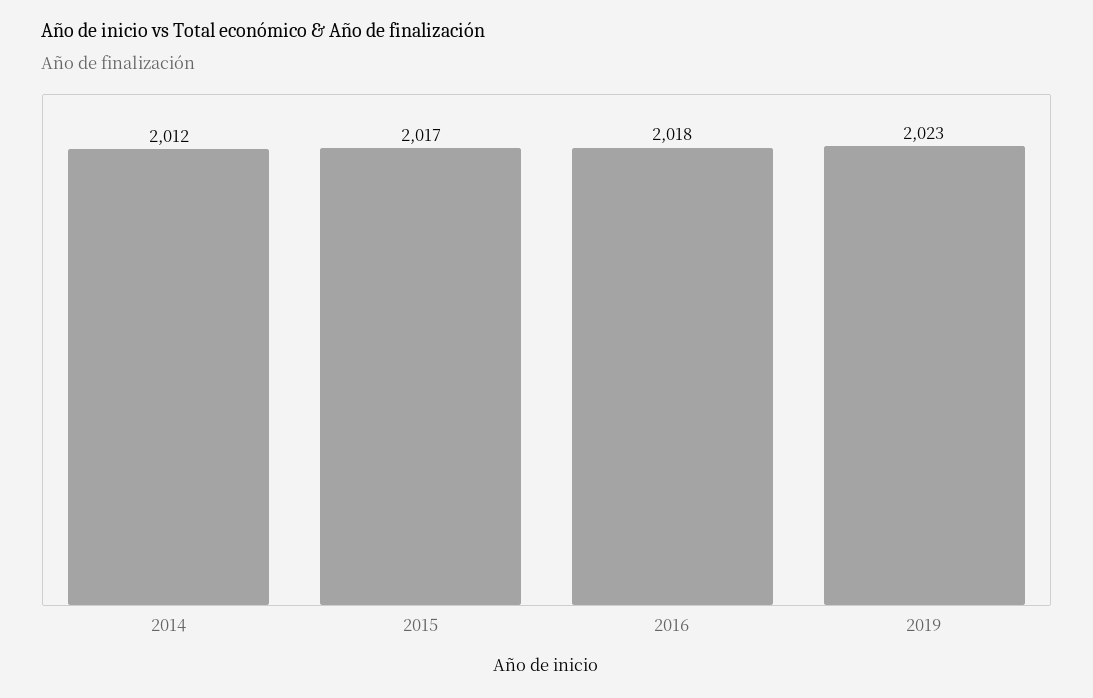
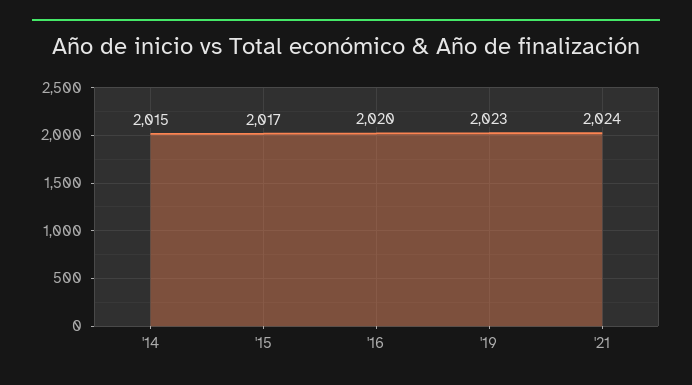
2014: 2012 -> 2015
2016: 2018 -> 2020
'21: none -> 2024

